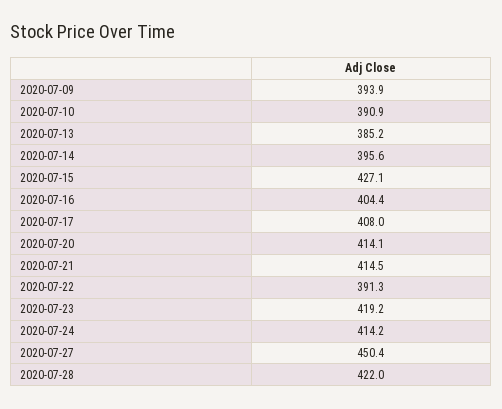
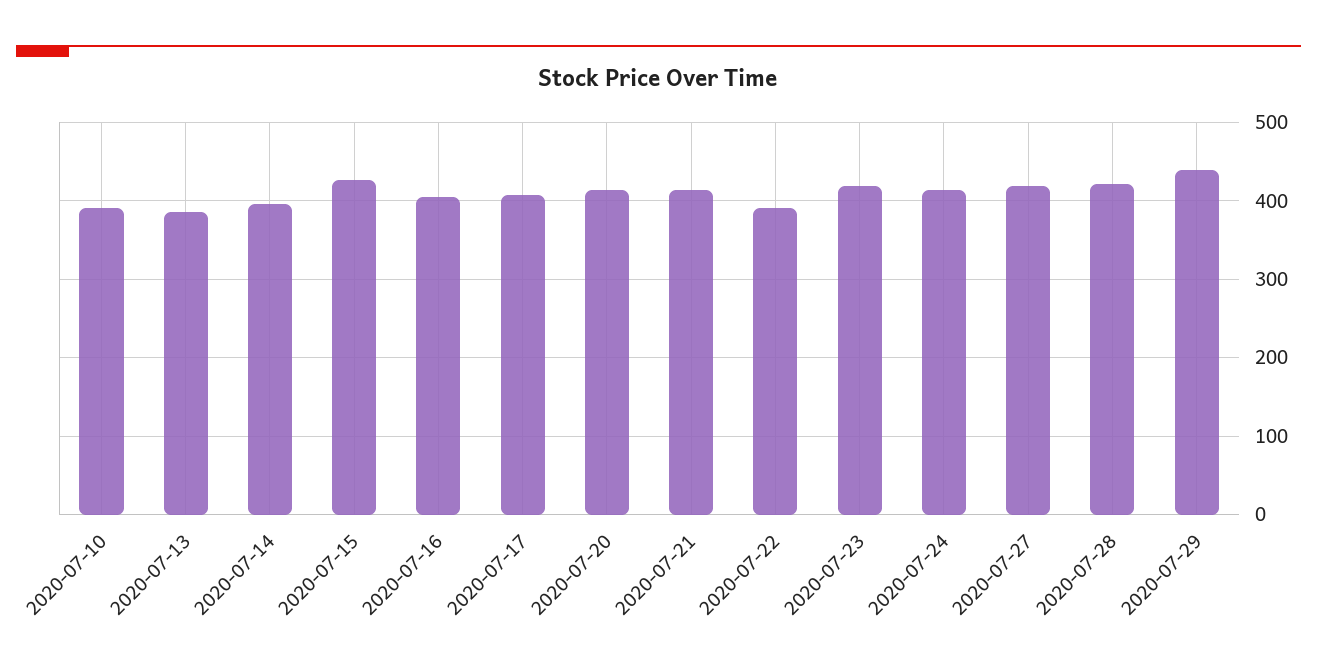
2020-07-09: 393.9 -> none
2020-07-27: 450.4 -> 420
2020-07-29: none -> 440

